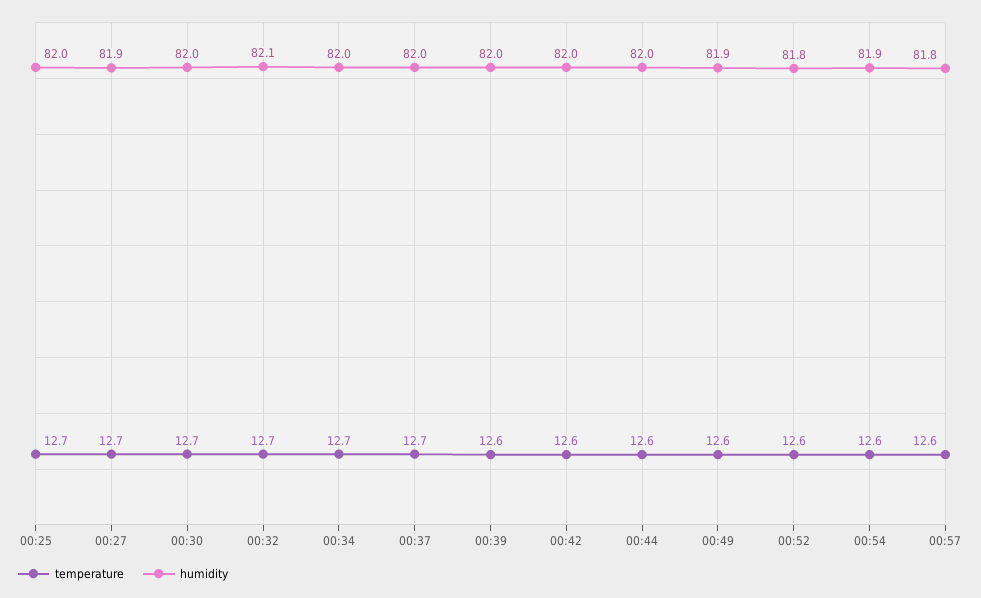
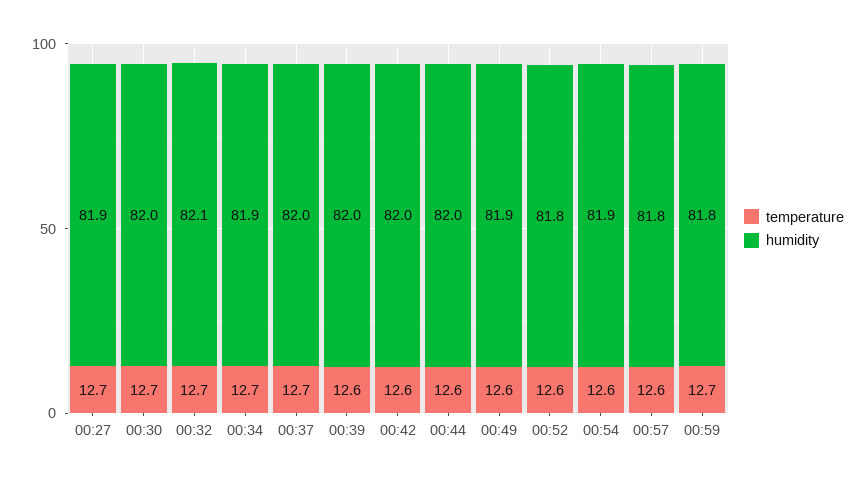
temperature, 00:25: 12.7 -> none
humidity, 00:25: 82 -> none
humidity, 00:34: 82 -> 81.9
temperature, 00:59: none -> 12.7
humidity, 00:59: none -> 81.8

